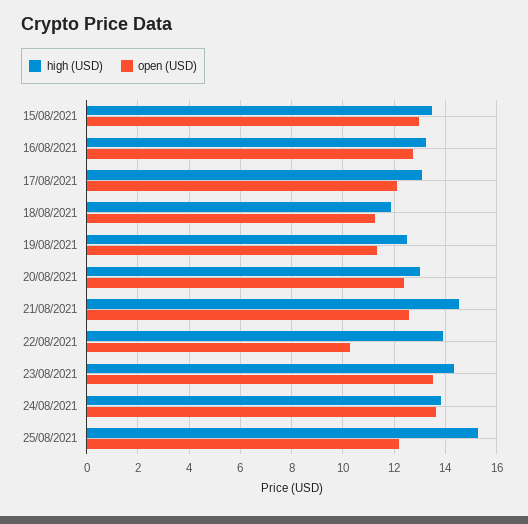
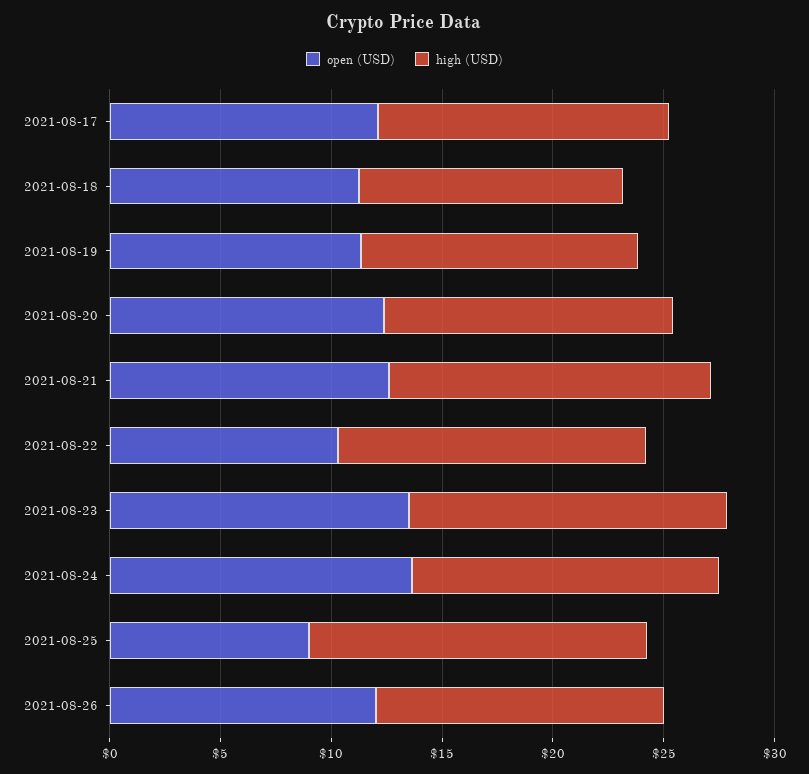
high (USD), 15/08/2021: 13.5 -> none
open (USD), 15/08/2021: 13 -> none
high (USD), 16/08/2021: 13.25 -> none
open (USD), 16/08/2021: 12.75 -> none
open (USD), 25/08/2021: 12.25 -> 9
open (USD), 2021-08-26: none -> 12
high (USD), 2021-08-26: none -> 13

